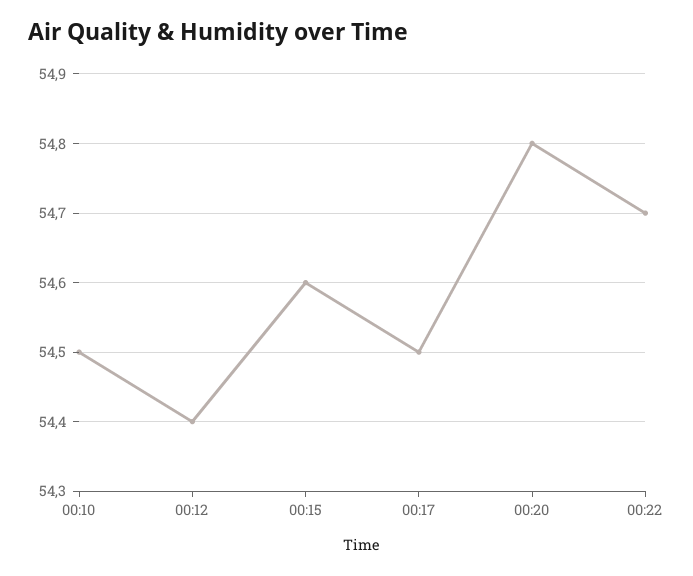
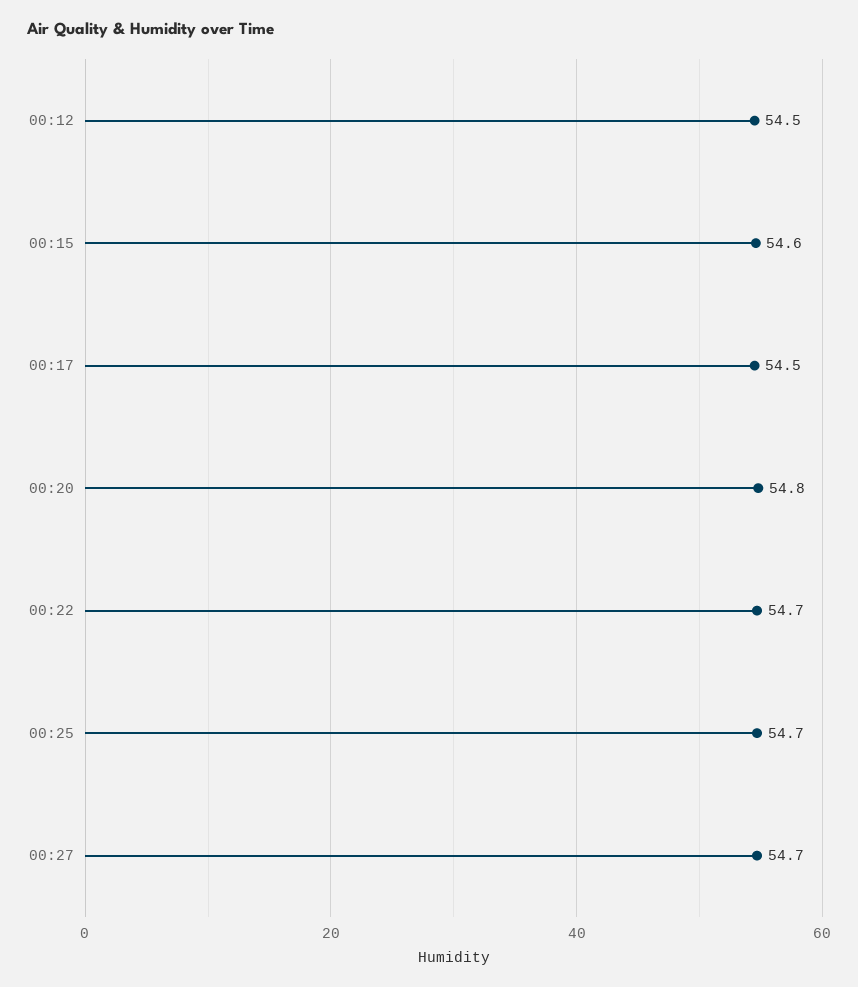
00:10: 54.5 -> none
00:12: 54.4 -> 54.5
00:25: none -> 54.7
00:27: none -> 54.7

